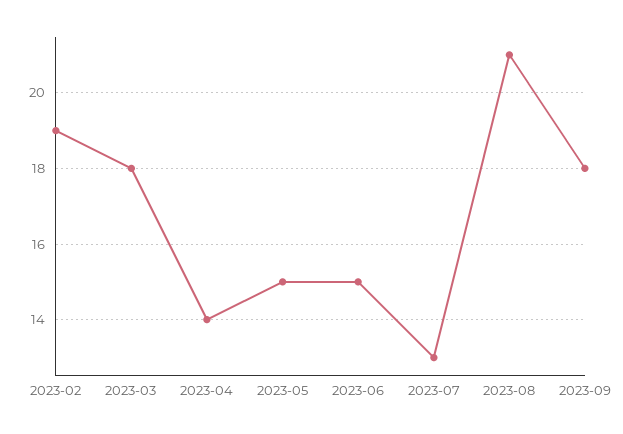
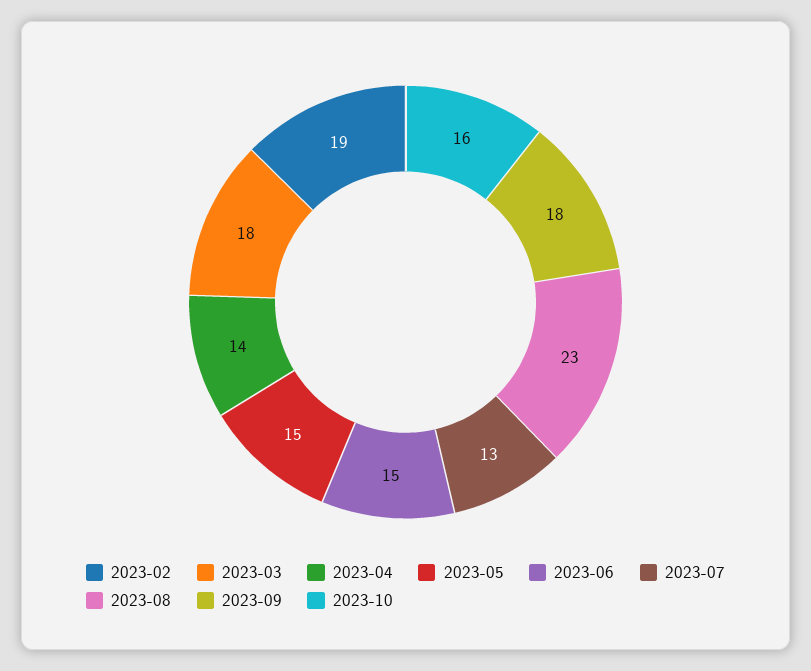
2023-08: 21 -> 23
2023-10: none -> 16

